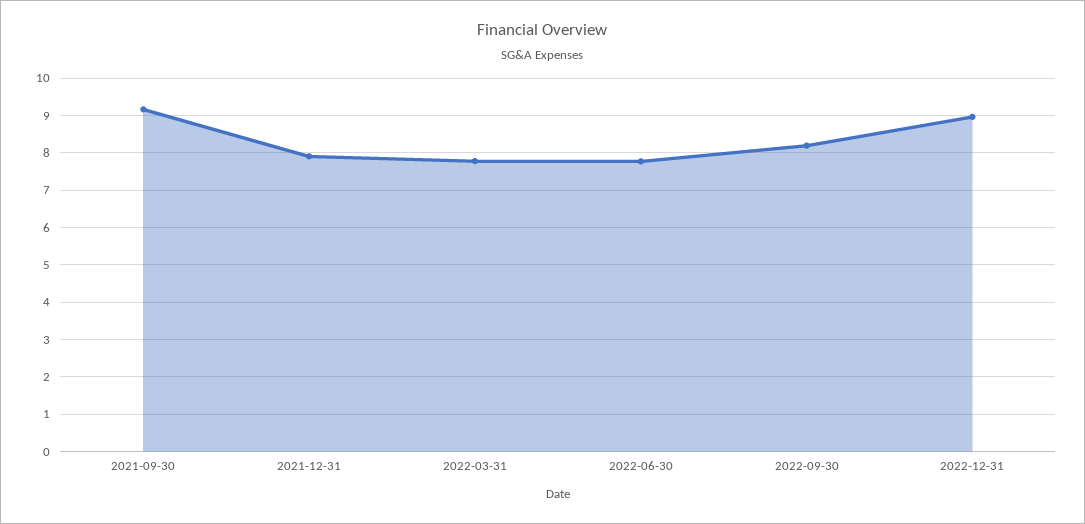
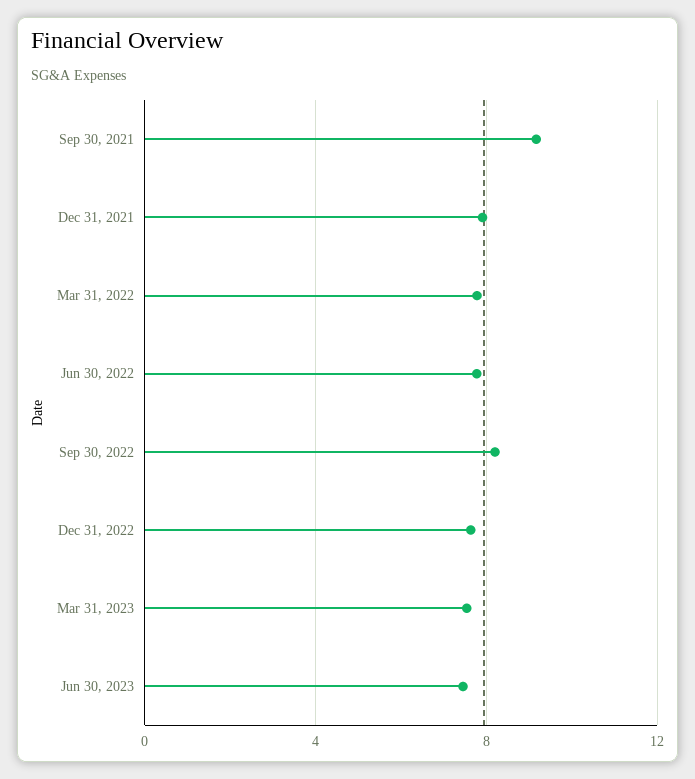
2022-12-31: 9 -> 7.5
Mar 31, 2023: none -> 7.5
Jun 30, 2023: none -> 7.5

